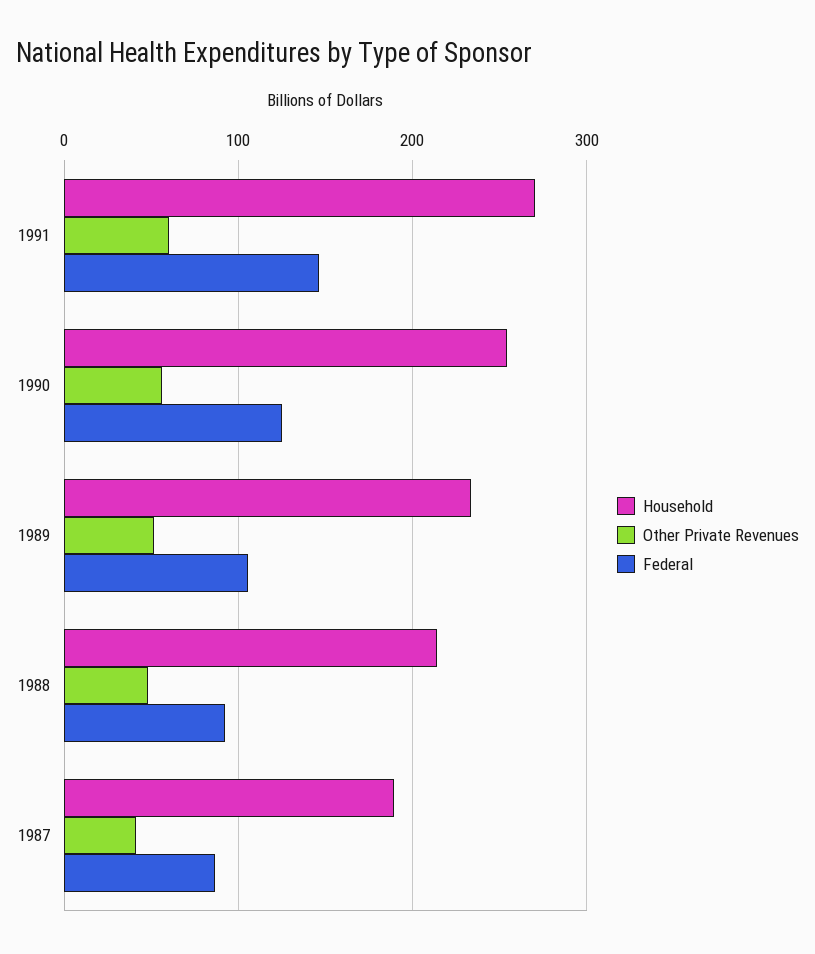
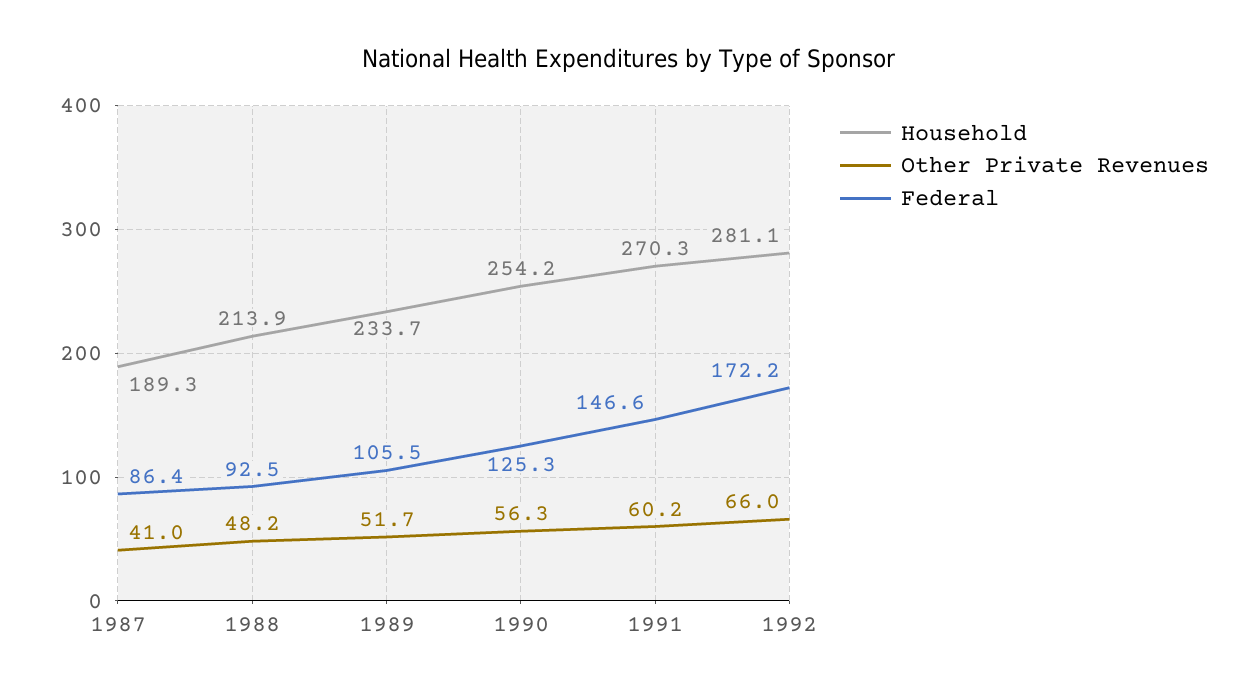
Household, 1992: none -> 281.1
Other Private Revenues, 1992: none -> 66
Federal, 1992: none -> 172.2

